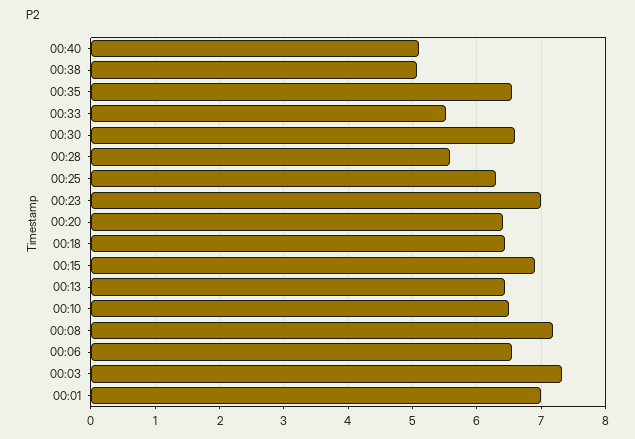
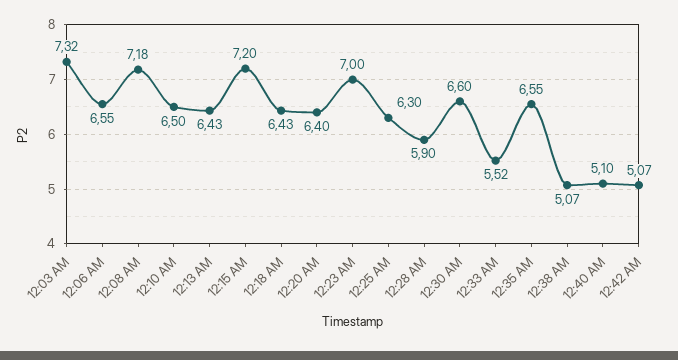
00:28: 5.6 -> 5.9
00:15: 6.9 -> 7.2
00:01: 7 -> none
12:42 AM: none -> 5.07

